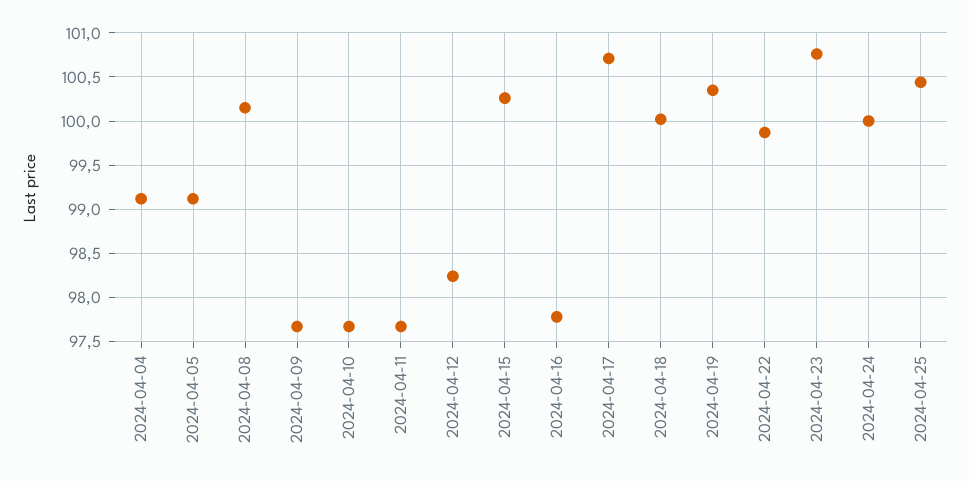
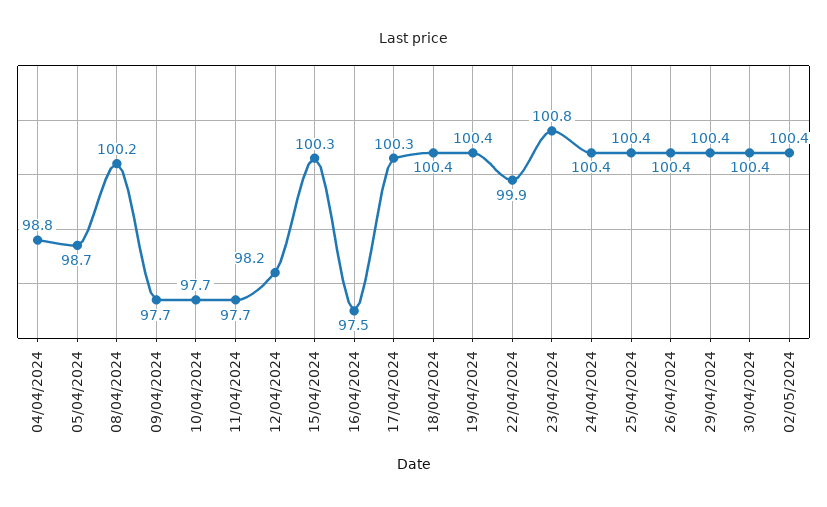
2024-04-04: 99.1 -> 98.8
2024-04-05: 99.1 -> 98.7
2024-04-16: 97.8 -> 97.5
2024-04-17: 100.7 -> 100.3
2024-04-18: 100 -> 100.4
2024-04-24: 100 -> 100.4
26/04/2024: none -> 100.4
29/04/2024: none -> 100.4
30/04/2024: none -> 100.4
02/05/2024: none -> 100.4

